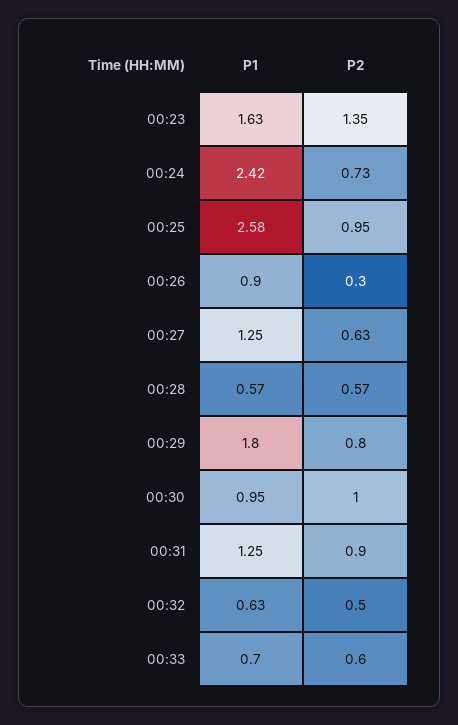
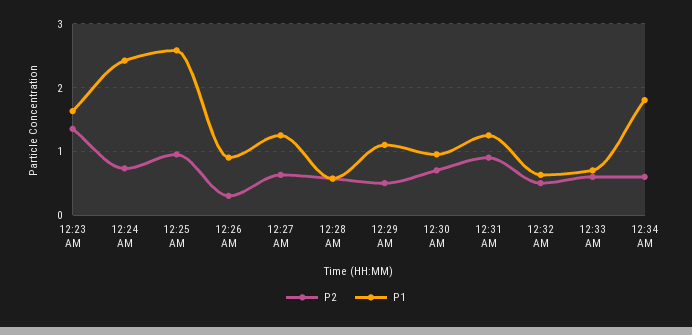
P1, 00:29: 1.8 -> 1.1
P2, 00:29: 0.8 -> 0.5
P2, 00:30: 1 -> 0.7
P2, 12:34 AM: none -> 0.6
P1, 12:34 AM: none -> 1.8

